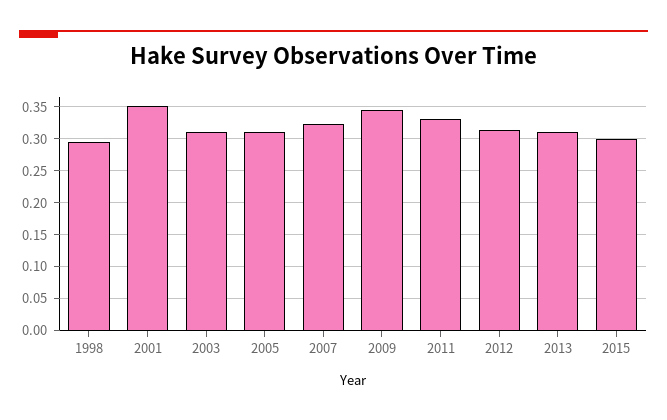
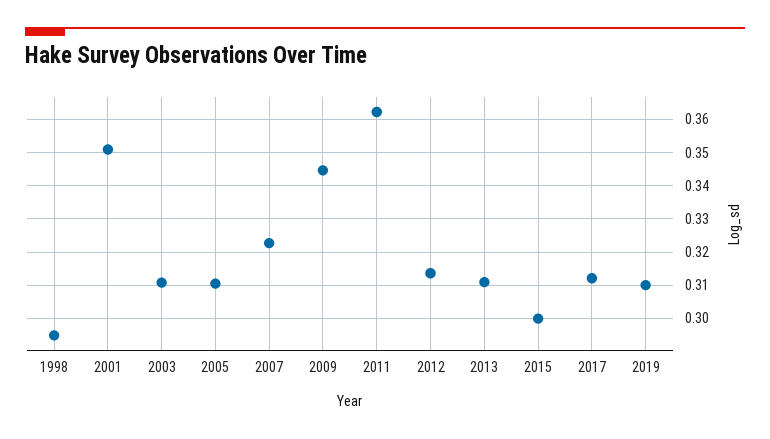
2011: 0.33 -> 0.362
2017: none -> 0.312
2019: none -> 0.31

